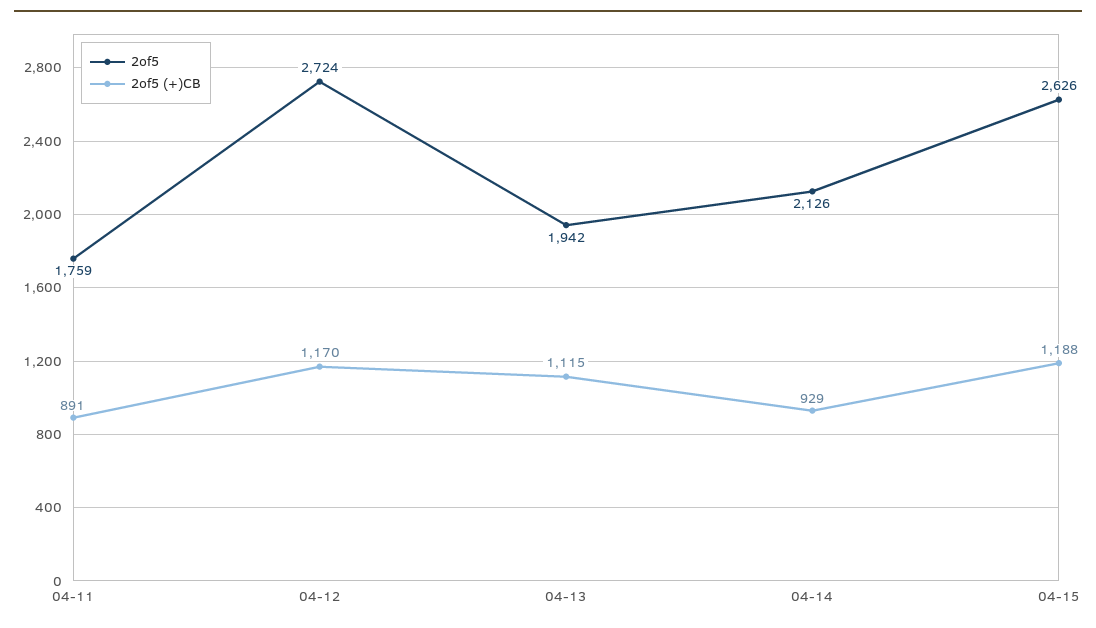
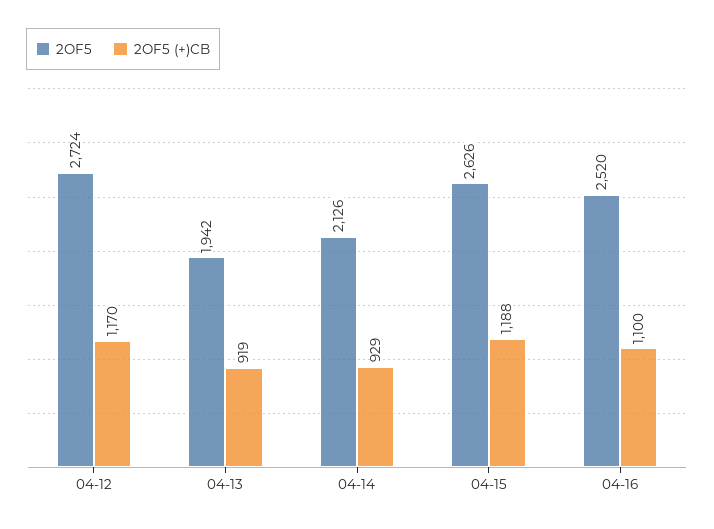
2of5, 04-11: 1759 -> none
2of5 (+)CB, 04-11: 891 -> none
2of5 (+)CB, 04-13: 1115 -> 919
2of5, 04-16: none -> 2520
2of5 (+)CB, 04-16: none -> 1100

